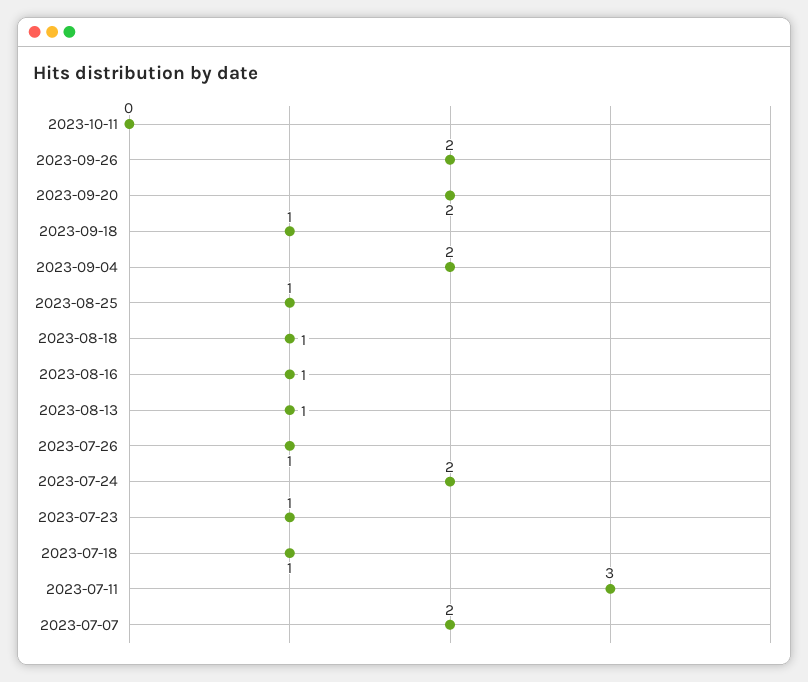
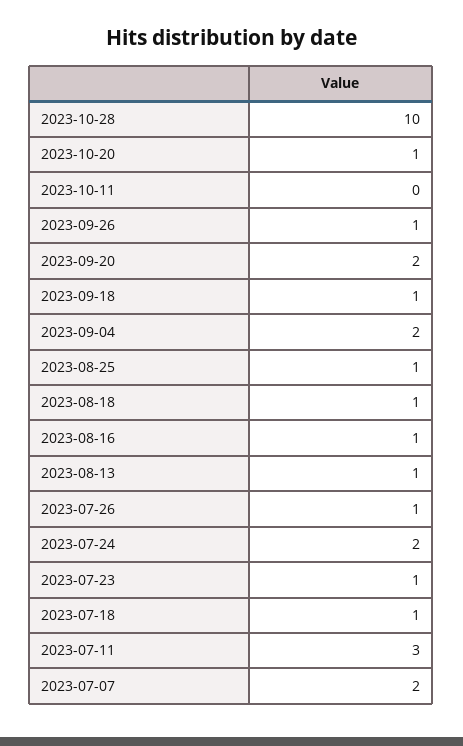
2023-09-26: 2 -> 1
2023-10-28: none -> 10
2023-10-20: none -> 1

